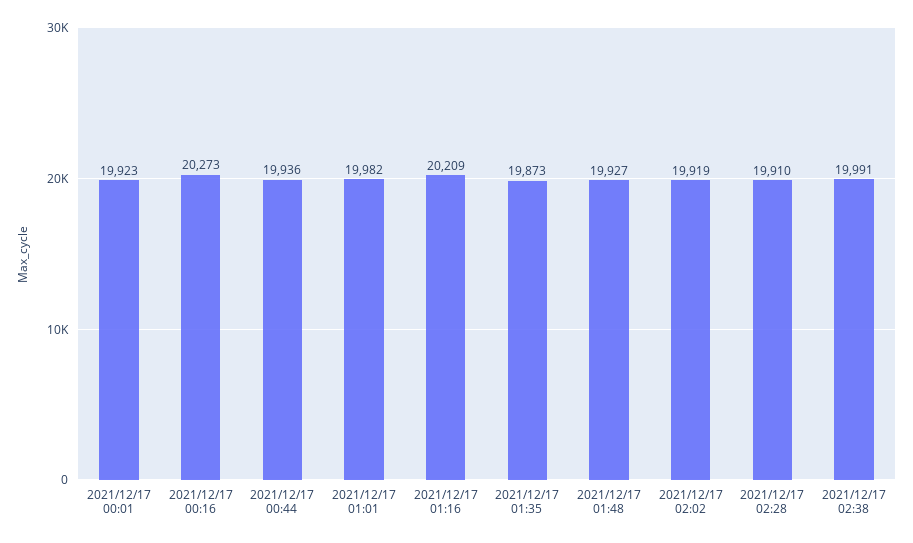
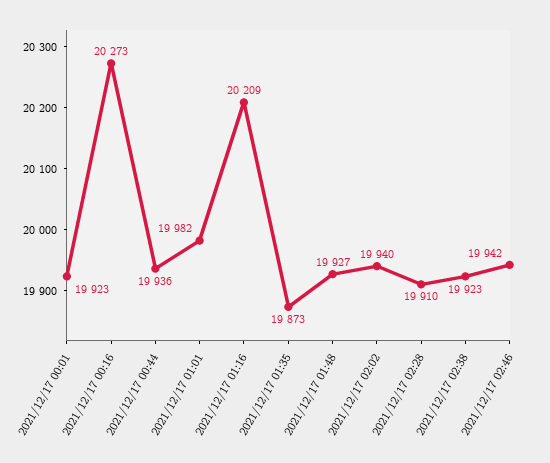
2021/12/17 02:02: 19919 -> 19940
2021/12/17 02:38: 19991 -> 19923
2021/12/17 02:46: none -> 19942

